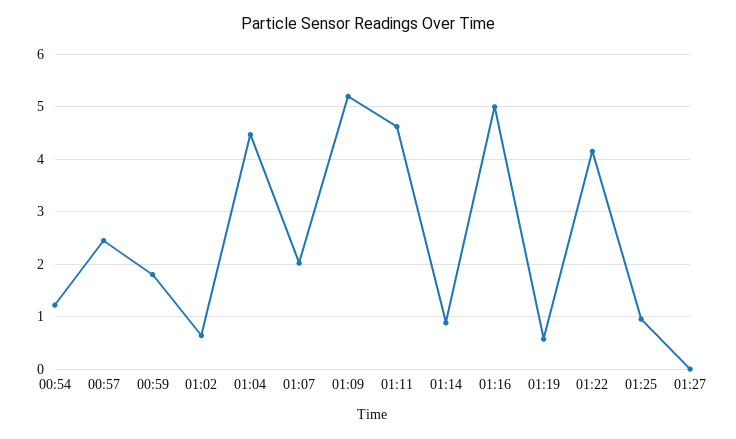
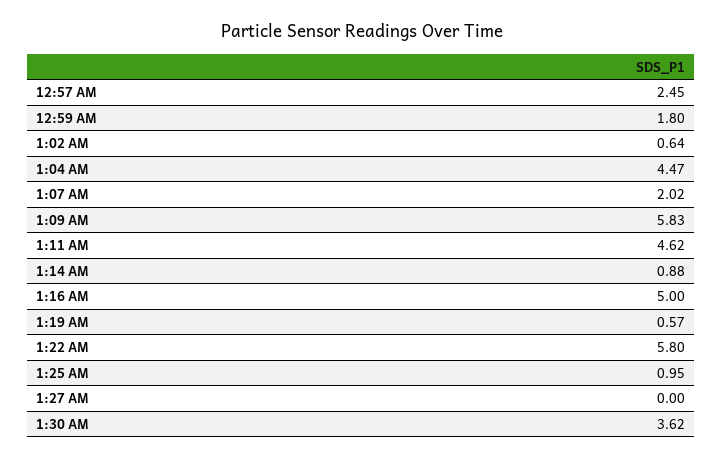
00:54: 1.2 -> none
01:09: 5.2 -> 5.83
01:22: 4.2 -> 5.8
1:30 AM: none -> 3.62

